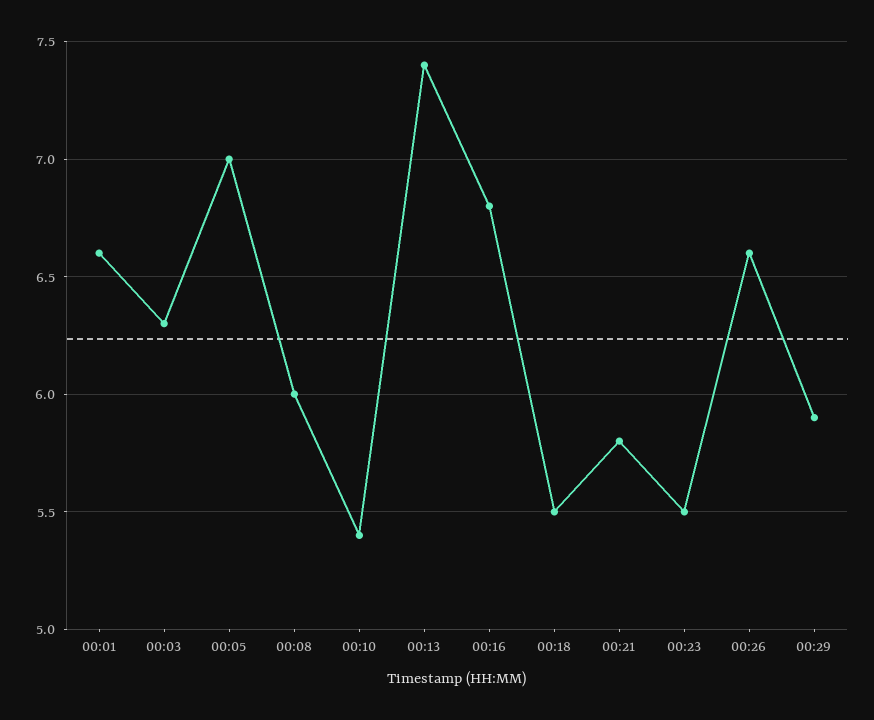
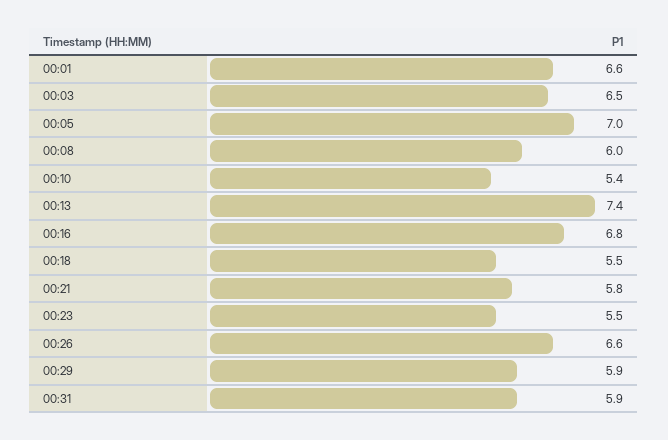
00:03: 6.3 -> 6.5
00:31: none -> 5.9

